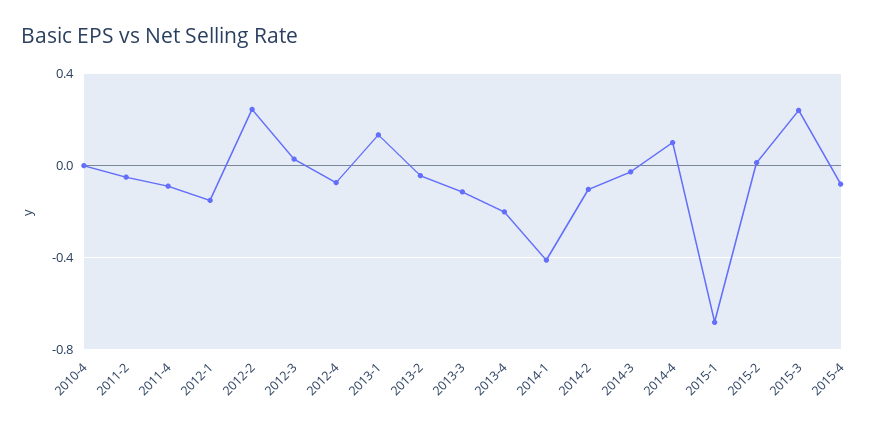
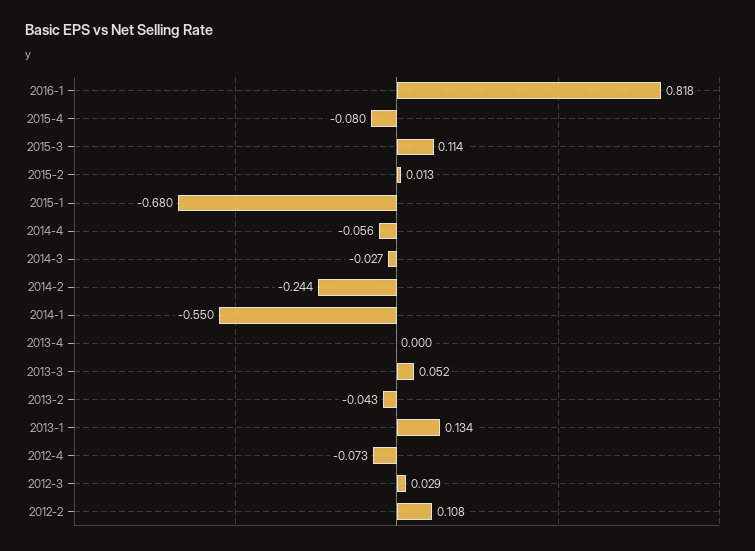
2010-4: 0 -> none
2011-2: -0.05 -> none
2011-4: -0.1 -> none
2012-1: -0.15 -> none
2012-2: 0.25 -> 0.108
2013-3: -0.1 -> 0.052
2013-4: -0.2 -> 0
2014-1: -0.4 -> -0.55
2014-2: -0.1 -> -0.244
2014-4: 0.1 -> -0.056
2015-3: 0.25 -> 0.114
2016-1: none -> 0.818

